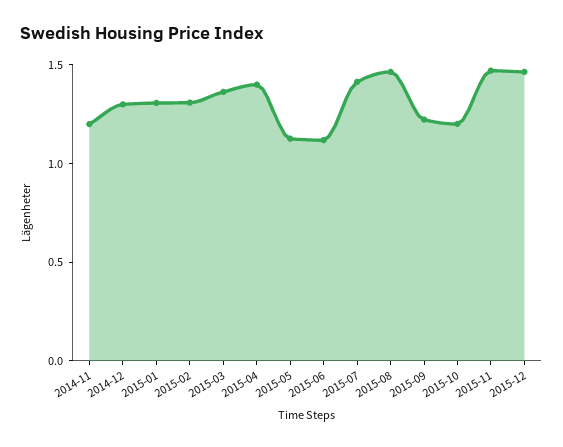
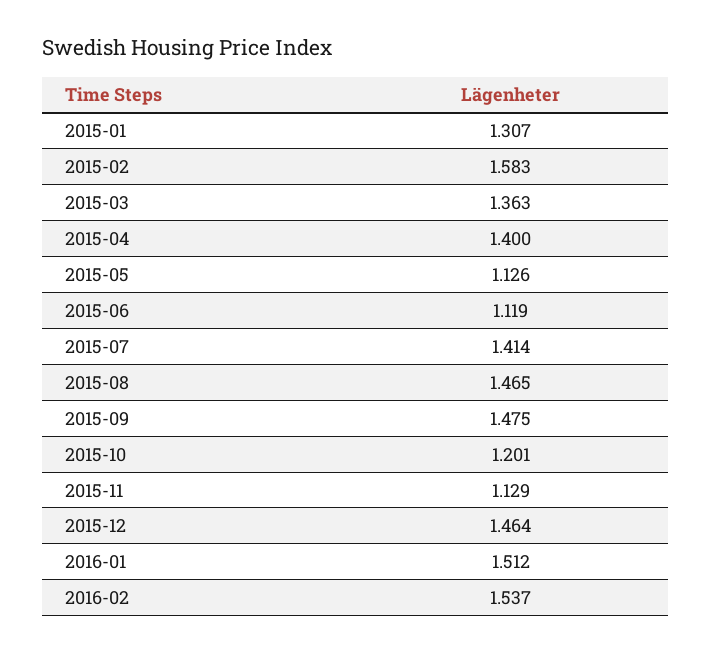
2014-11: 1.2 -> none
2014-12: 1.3 -> none
2015-02: 1.3 -> 1.583
2015-09: 1.2 -> 1.475
2015-11: 1.5 -> 1.129
2016-01: none -> 1.512
2016-02: none -> 1.537

